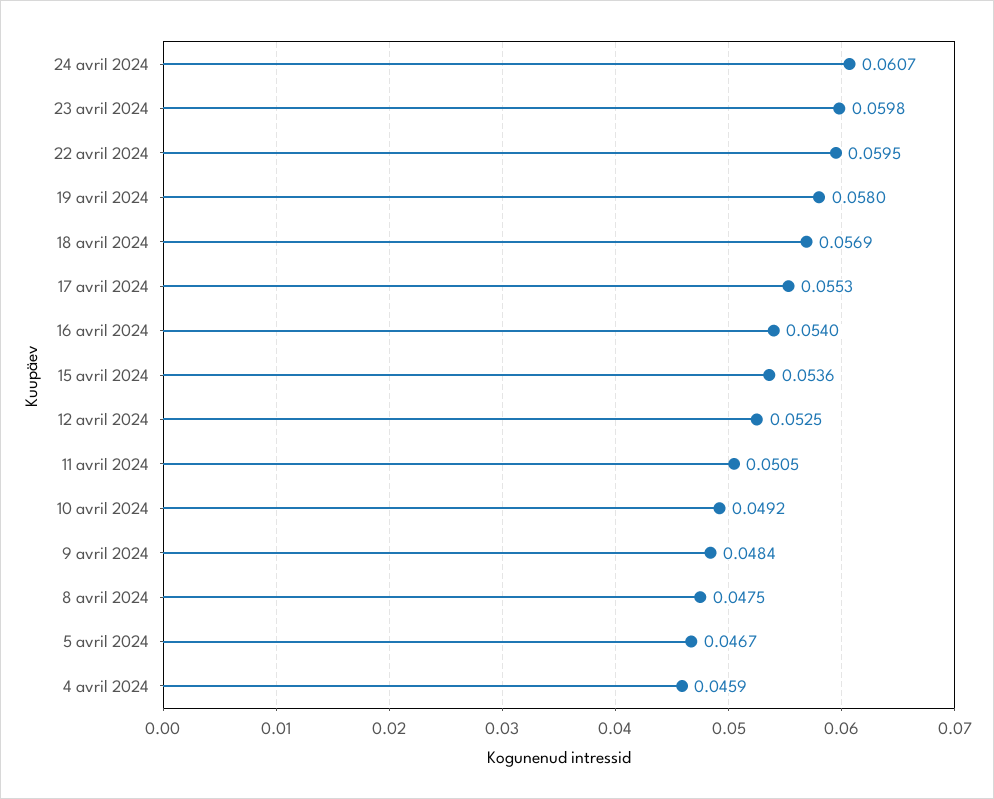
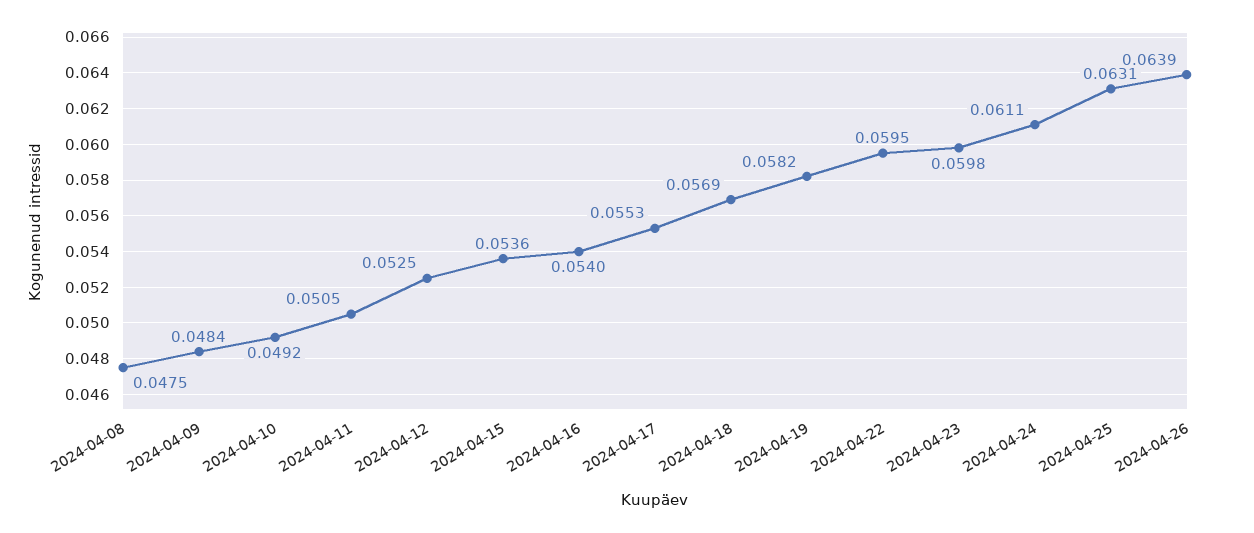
24 avril 2024: 0.0607 -> 0.0611
19 avril 2024: 0.058 -> 0.0582
5 avril 2024: 0.0467 -> none
4 avril 2024: 0.0459 -> none
2024-04-25: none -> 0.0631
2024-04-26: none -> 0.0639

